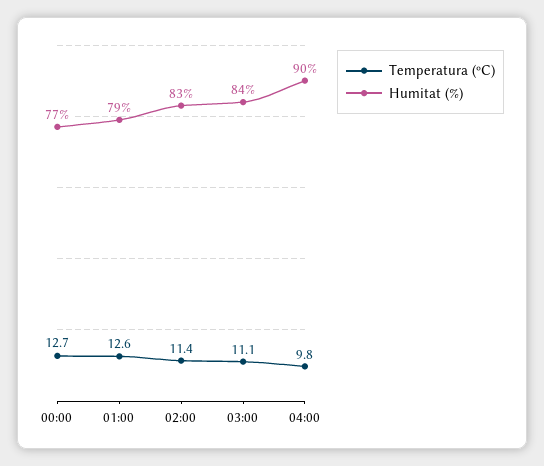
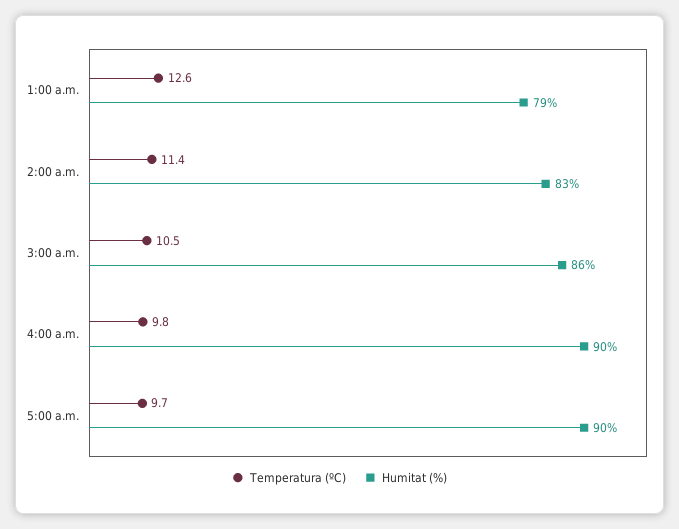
Temperatura (ºC), 00:00: 12.7 -> none
Humitat (%), 00:00: 77 -> none
Temperatura (ºC), 03:00: 11.1 -> 10.5
Humitat (%), 03:00: 84 -> 86
Temperatura (ºC), 5:00 a.m.: none -> 9.7
Humitat (%), 5:00 a.m.: none -> 90

